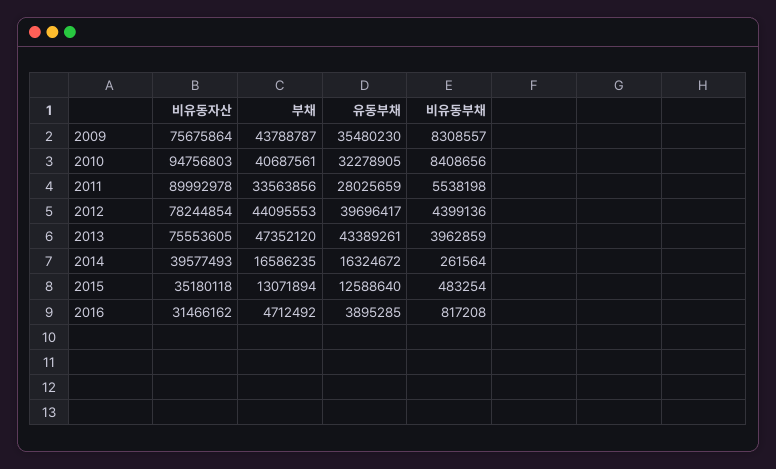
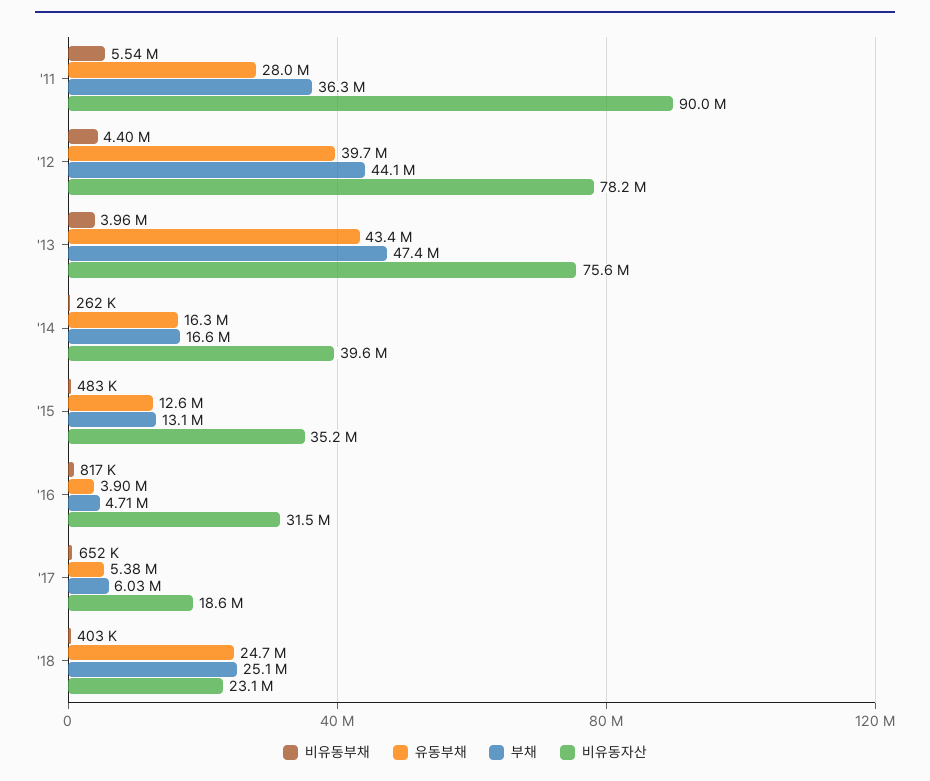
비유동자산, 2009: 75675864 -> none
부채, 2009: 43788787 -> none
유동부채, 2009: 35480230 -> none
비유동부채, 2009: 8308557 -> none
비유동자산, 2010: 94756803 -> none
부채, 2010: 40687561 -> none
유동부채, 2010: 32278905 -> none
비유동부채, 2010: 8408656 -> none
부채, 2011: 33563856 -> 36300000
비유동부채, '17: none -> 652000
유동부채, '17: none -> 5380000
부채, '17: none -> 6030000
비유동자산, '17: none -> 18600000
비유동부채, '18: none -> 403000
유동부채, '18: none -> 24700000
부채, '18: none -> 25100000
비유동자산, '18: none -> 23100000

